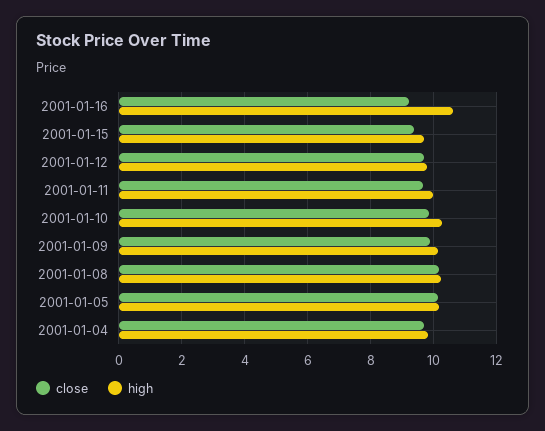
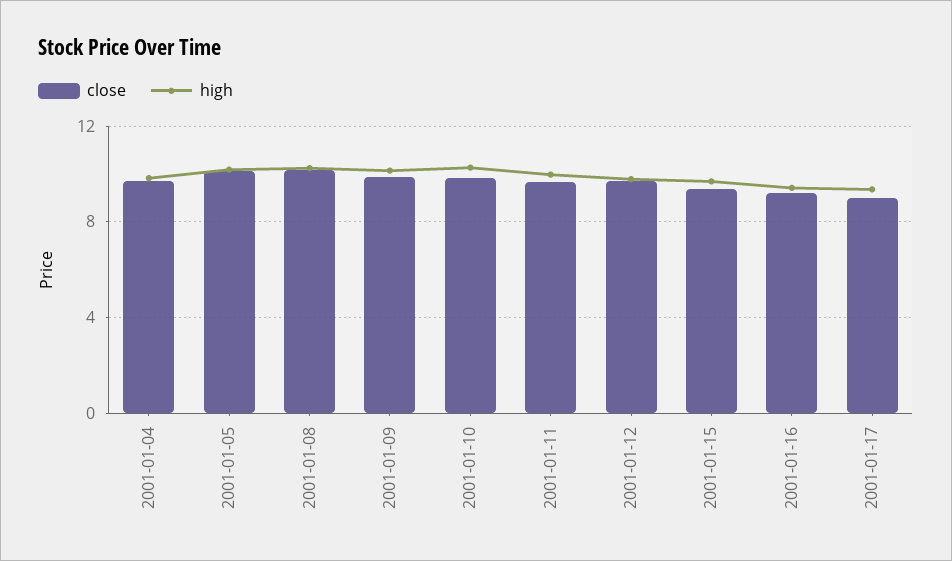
high, 2001-01-16: 10.6 -> 9.5
close, 2001-01-17: none -> 9
high, 2001-01-17: none -> 9.5

